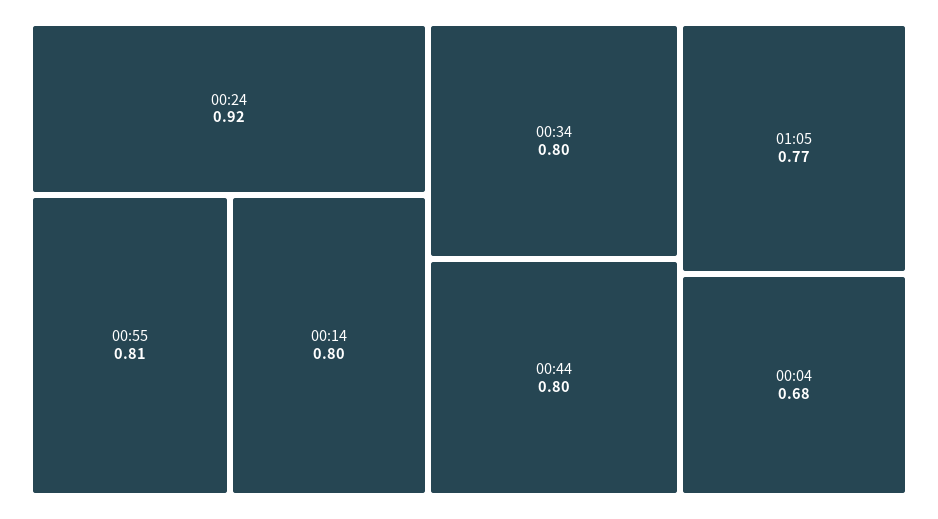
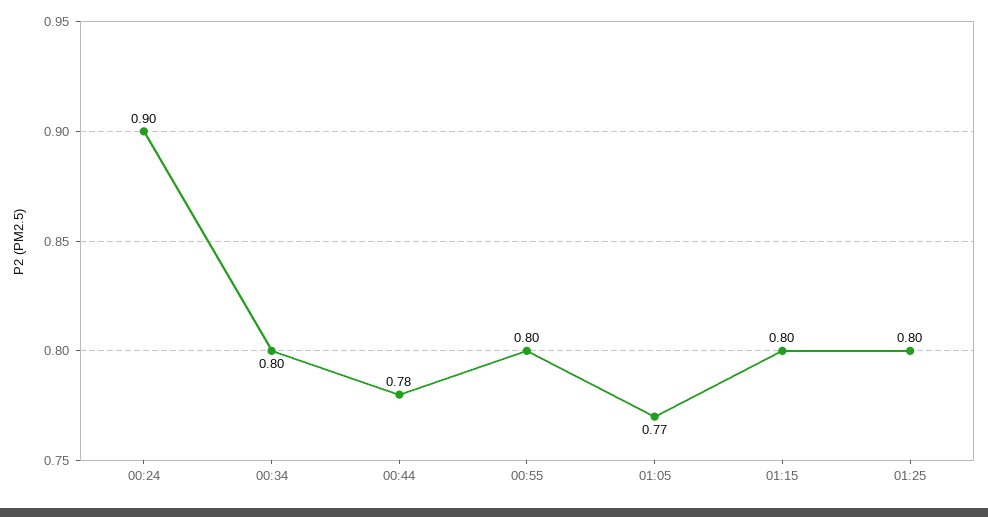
00:24: 0.92 -> 0.9
00:55: 0.81 -> 0.8
00:14: 0.8 -> none
00:44: 0.8 -> 0.78
00:04: 0.68 -> none
01:15: none -> 0.8
01:25: none -> 0.8

